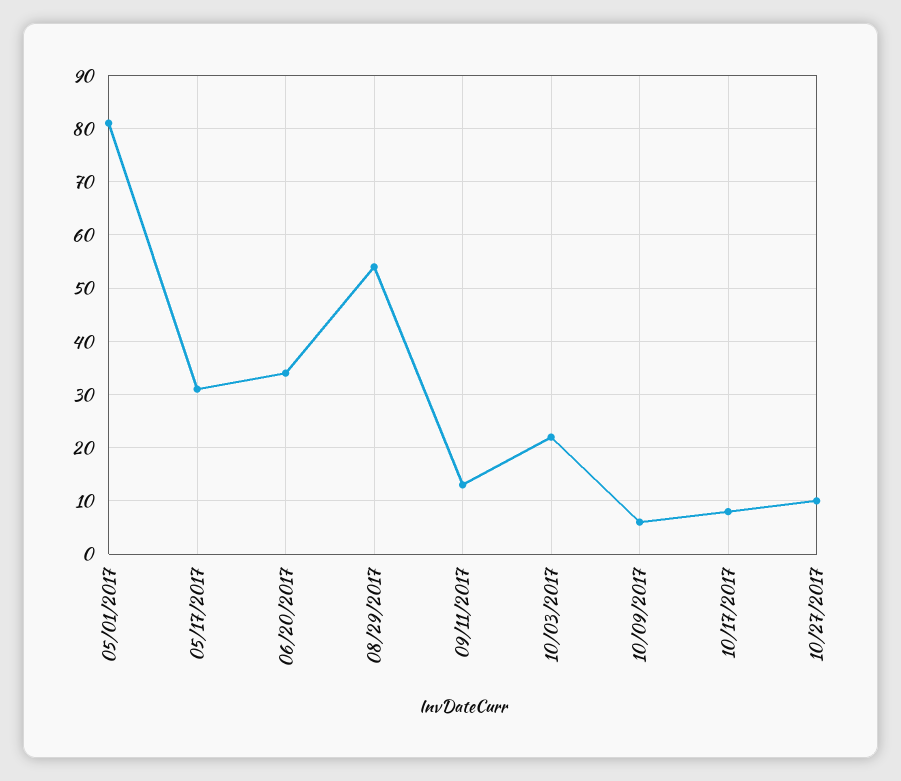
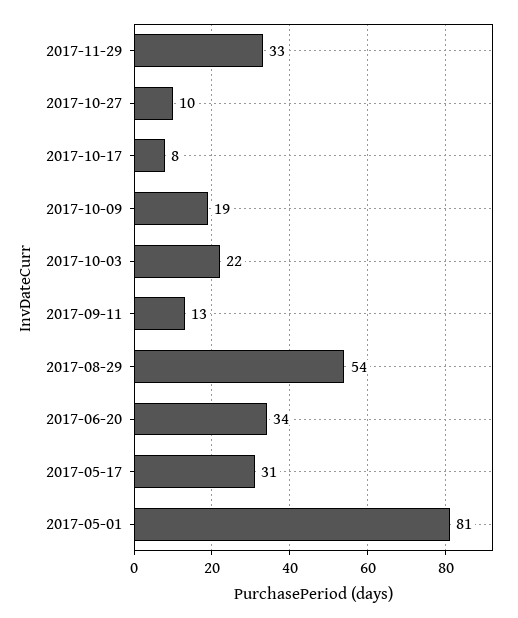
10/09/2017: 5 -> 19
2017-11-29: none -> 33

